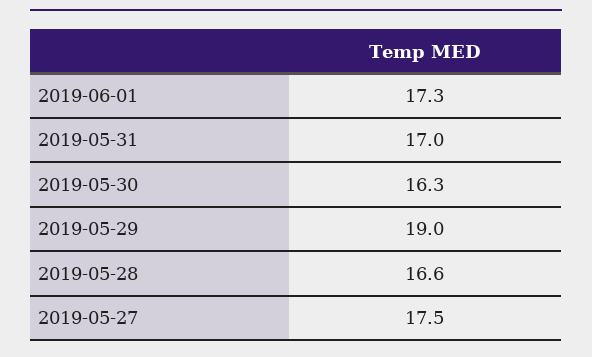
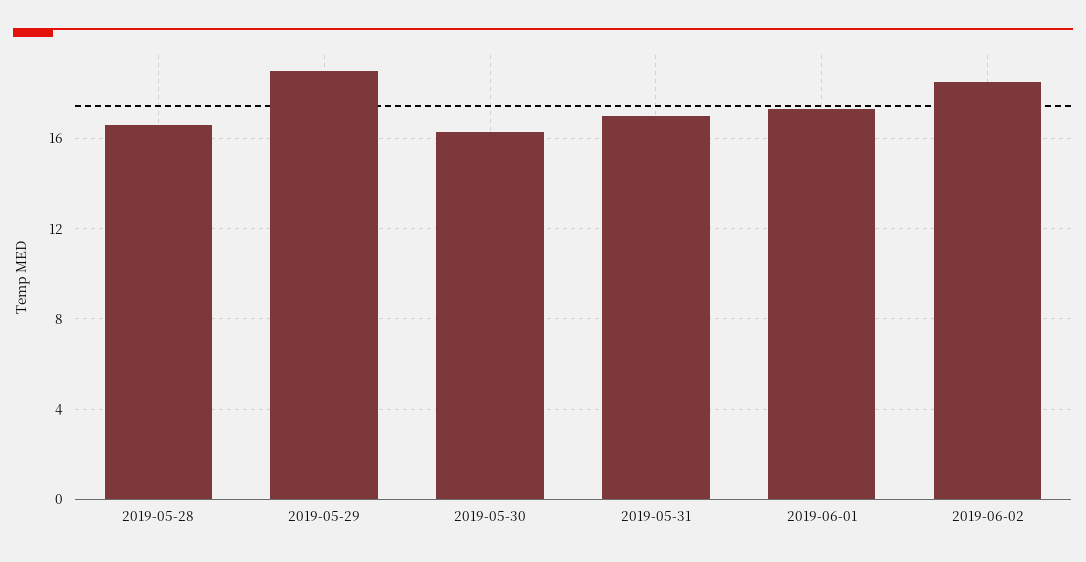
2019-05-27: 17.5 -> none
2019-06-02: none -> 18.5

